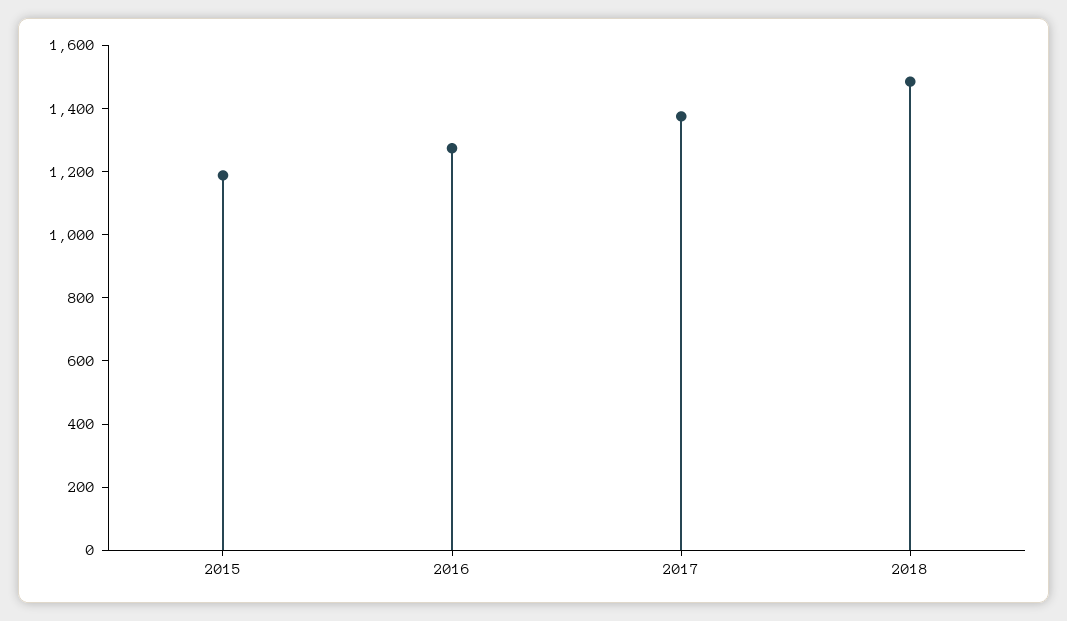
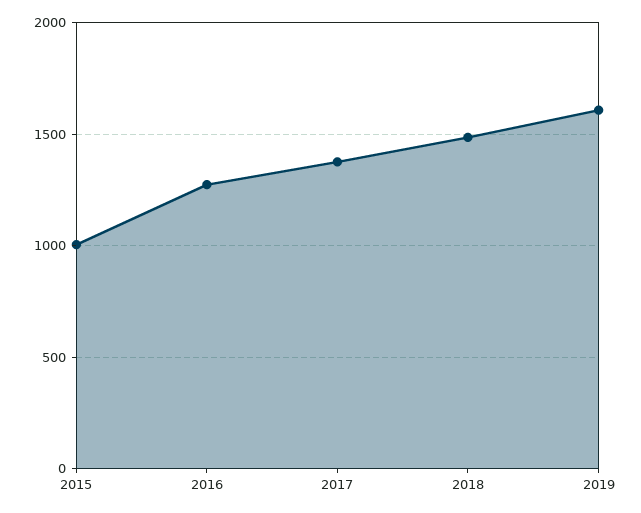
2015: 1200 -> 1000
2019: none -> 1600

